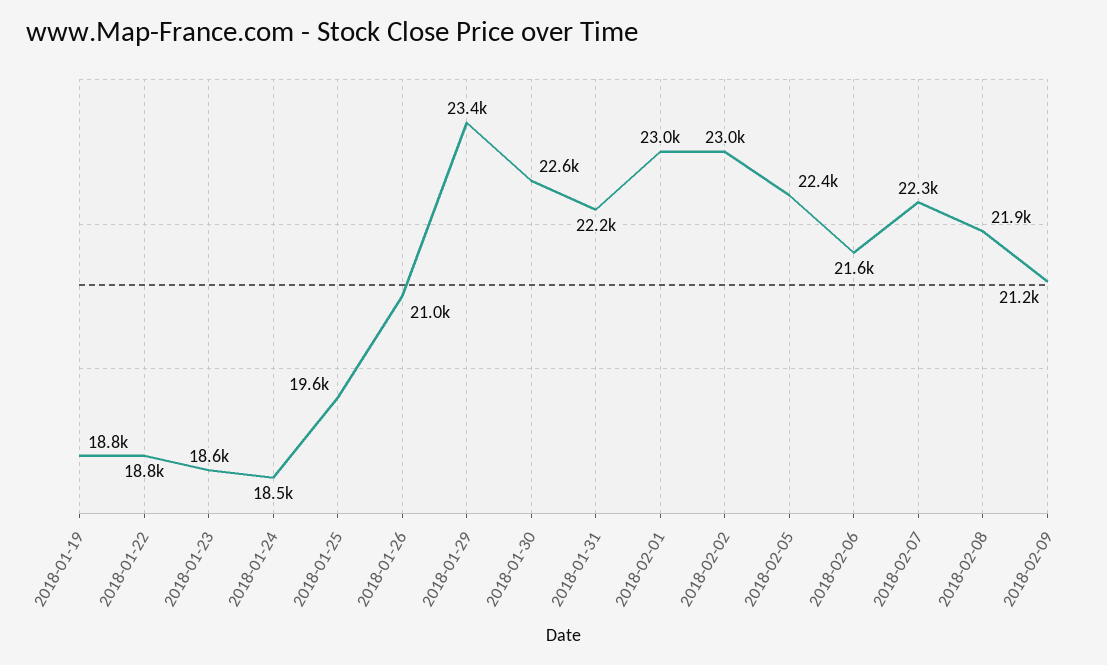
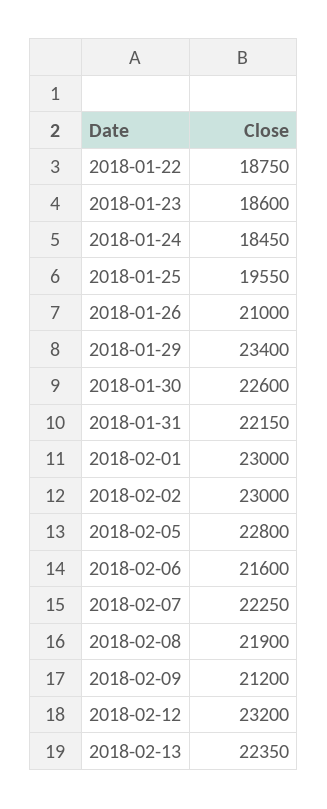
2018-01-19: 18800 -> none
2018-02-05: 22400 -> 22800
2018-02-12: none -> 23200
2018-02-13: none -> 22350

